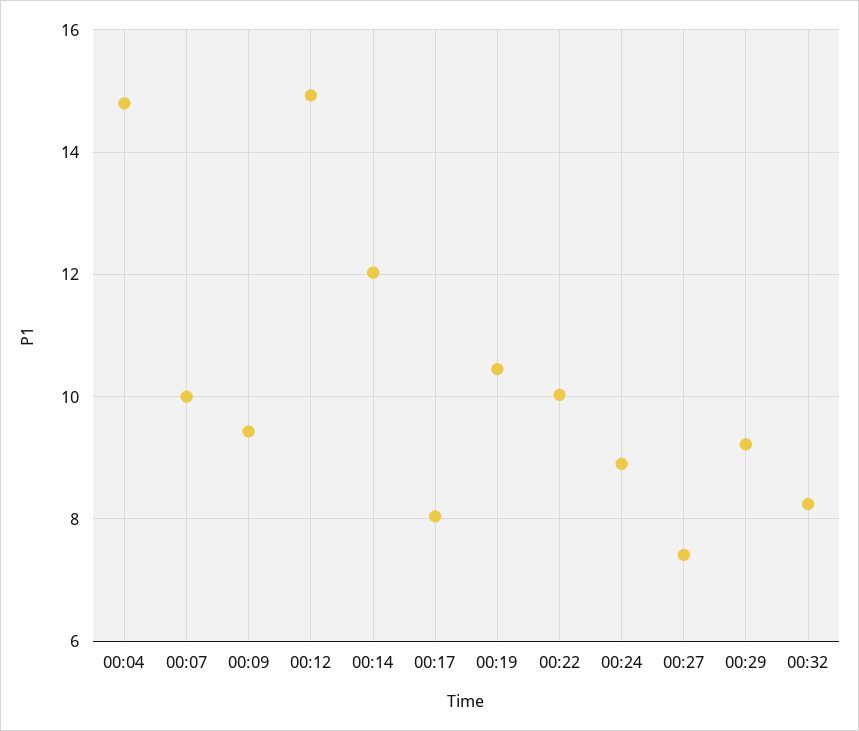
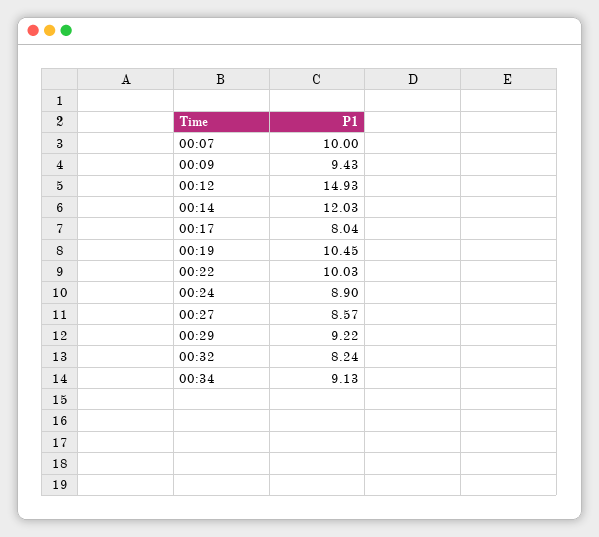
00:04: 14.8 -> none
00:27: 7.4 -> 8.57
00:34: none -> 9.13

